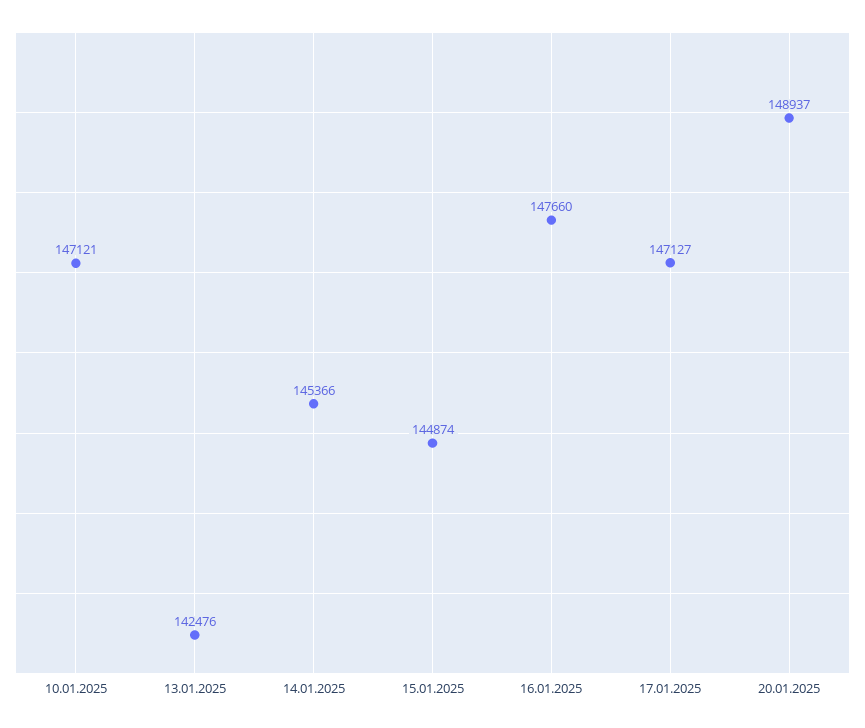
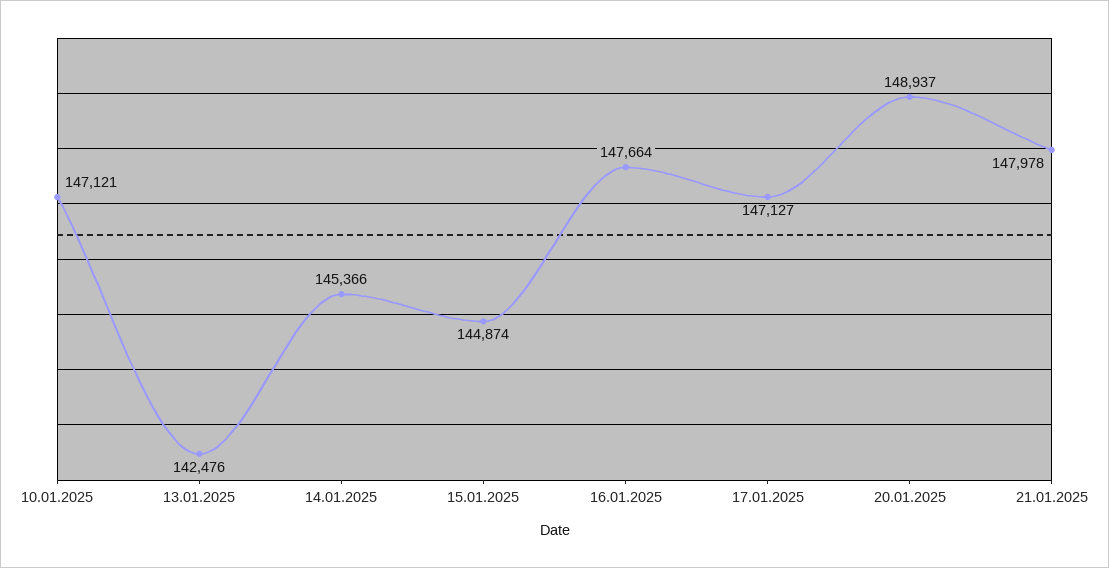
16.01.2025: 147660 -> 147664
21.01.2025: none -> 147978

